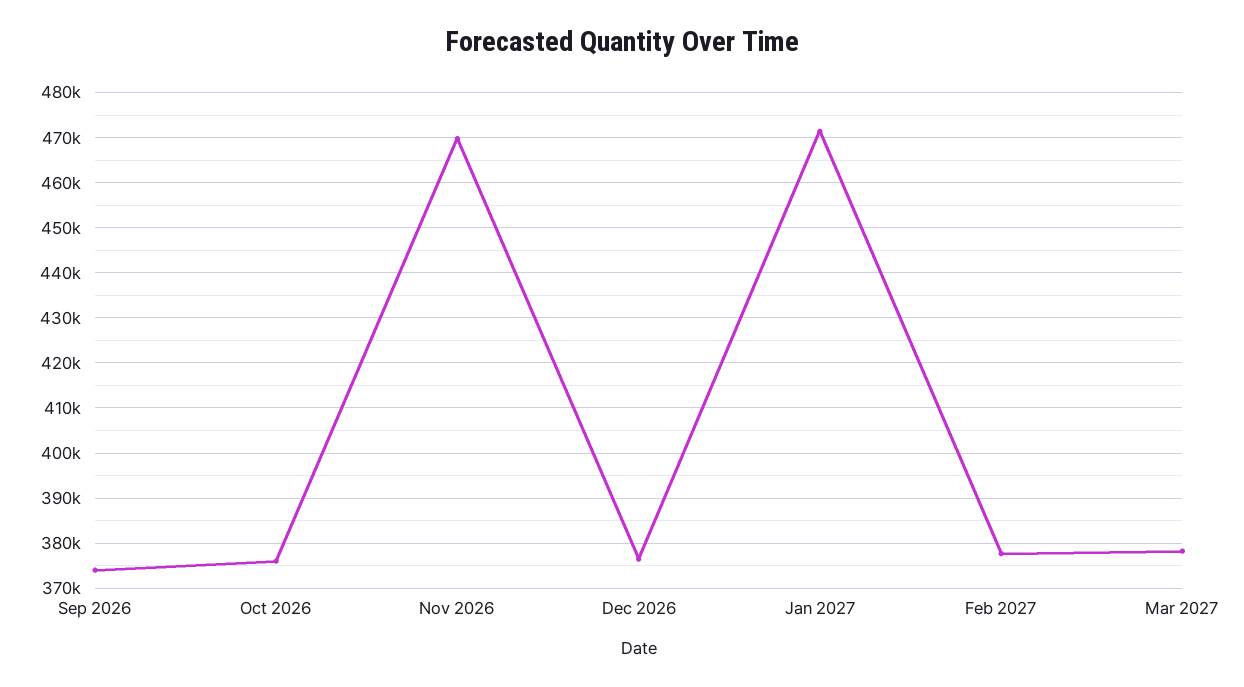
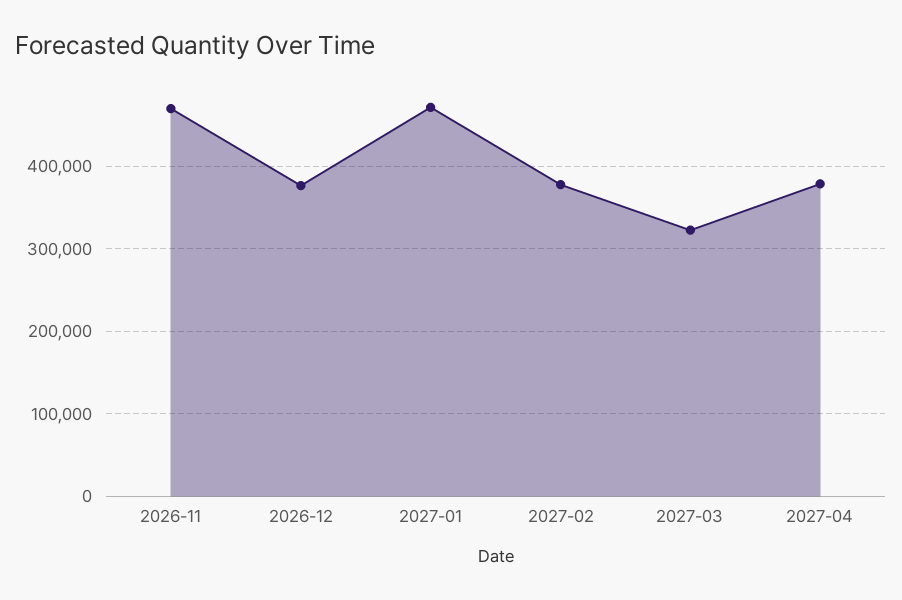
Sep 2026: 374000 -> none
Oct 2026: 376000 -> none
Mar 2027: 378000 -> 320000
2027-04: none -> 380000

